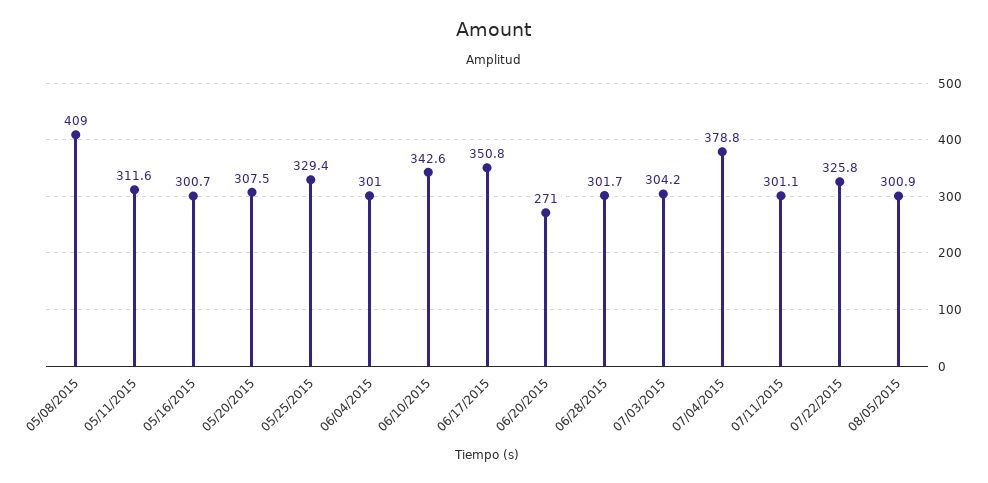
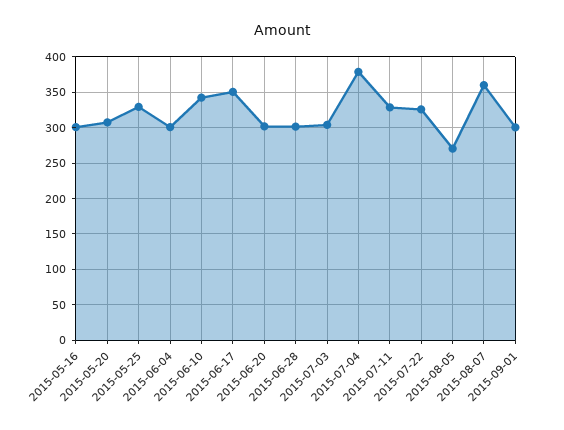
05/08/2015: 409 -> none
05/11/2015: 311.6 -> none
06/20/2015: 271 -> 300
07/11/2015: 301.1 -> 330
08/05/2015: 300.9 -> 270
2015-08-07: none -> 360
2015-09-01: none -> 300

